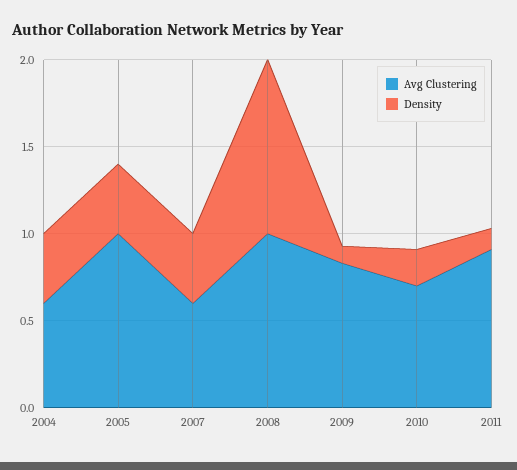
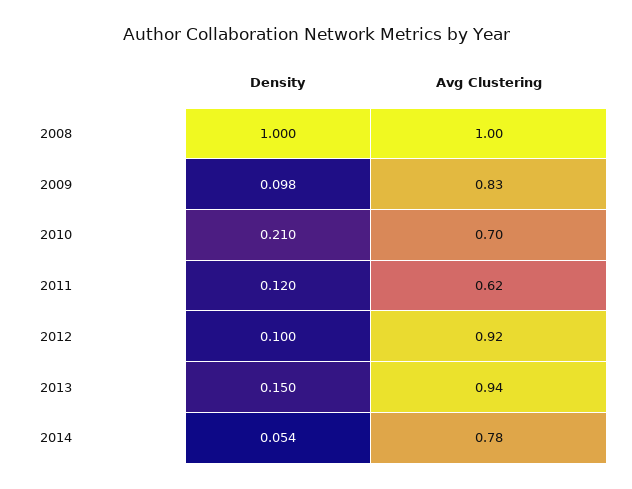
Avg Clustering, 2004: 0.6 -> none
Density, 2004: 0.4 -> none
Avg Clustering, 2005: 1 -> none
Density, 2005: 0.4 -> none
Avg Clustering, 2007: 0.6 -> none
Density, 2007: 0.4 -> none
Avg Clustering, 2011: 0.9 -> 0.62
Density, 2012: none -> 0.1
Avg Clustering, 2012: none -> 0.92
Density, 2013: none -> 0.15
Avg Clustering, 2013: none -> 0.94
Density, 2014: none -> 0.054
Avg Clustering, 2014: none -> 0.78

